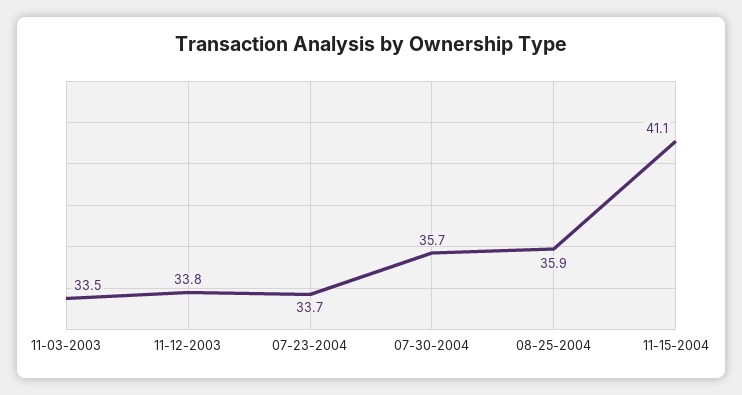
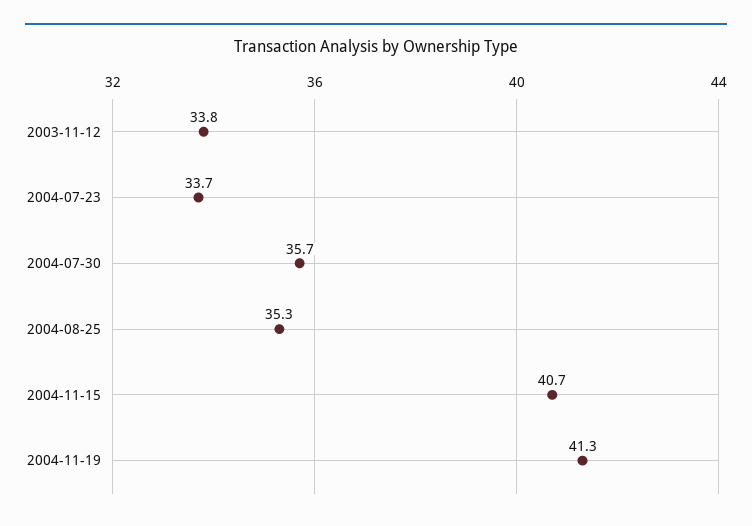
11-03-2003: 33.5 -> none
08-25-2004: 35.9 -> 35.3
11-15-2004: 41.1 -> 40.7
2004-11-19: none -> 41.3

